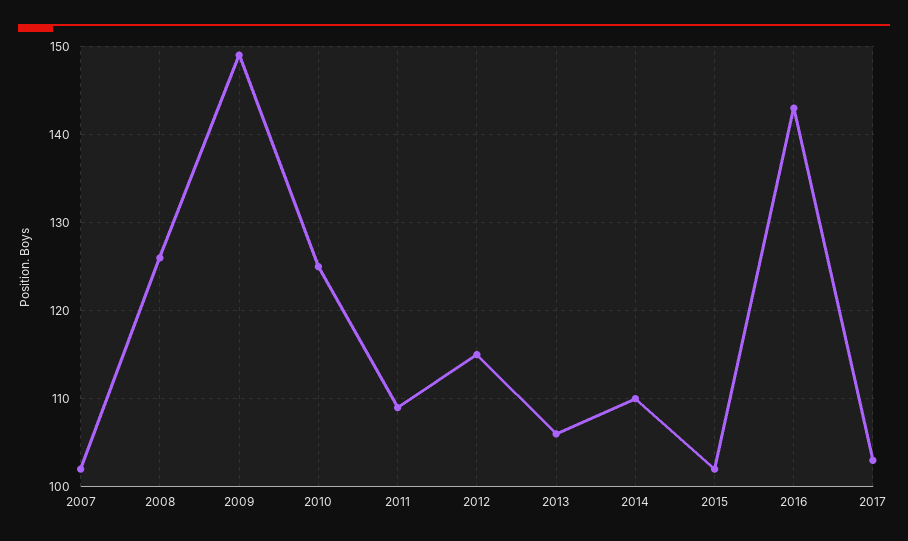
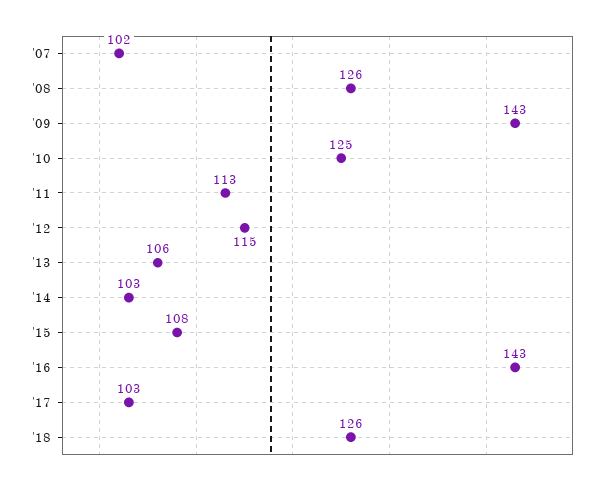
2009: 149 -> 143
2011: 109 -> 113
2014: 110 -> 103
2015: 102 -> 108
'18: none -> 126

